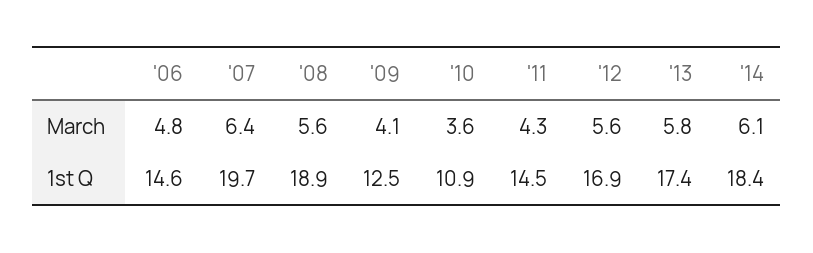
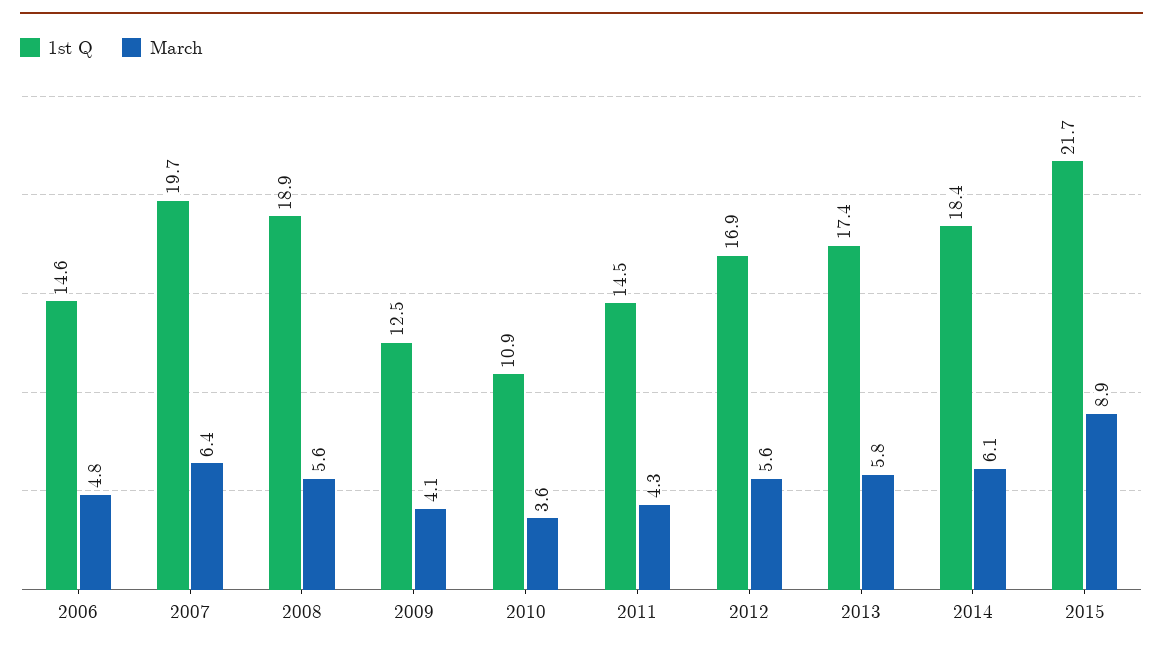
1st Q, 2015: none -> 21.7
March, 2015: none -> 8.9

